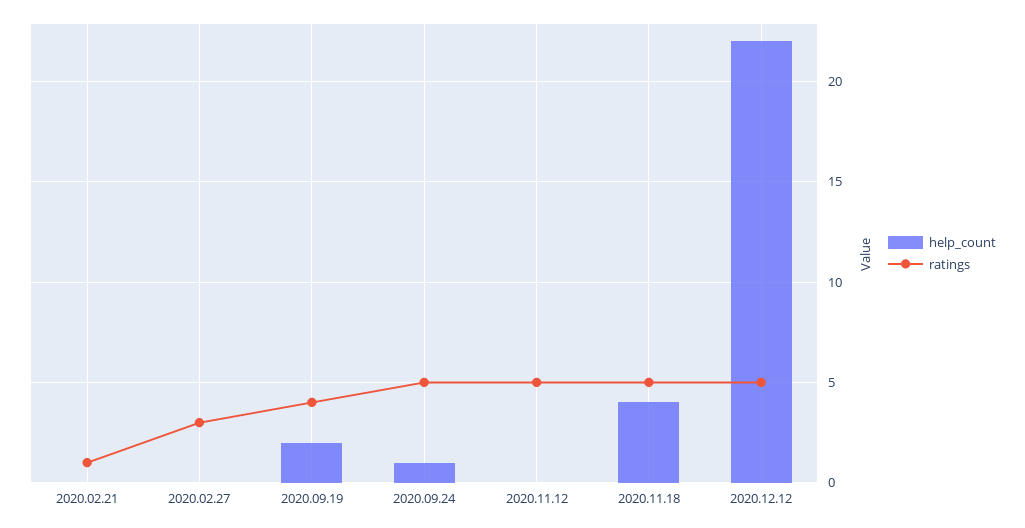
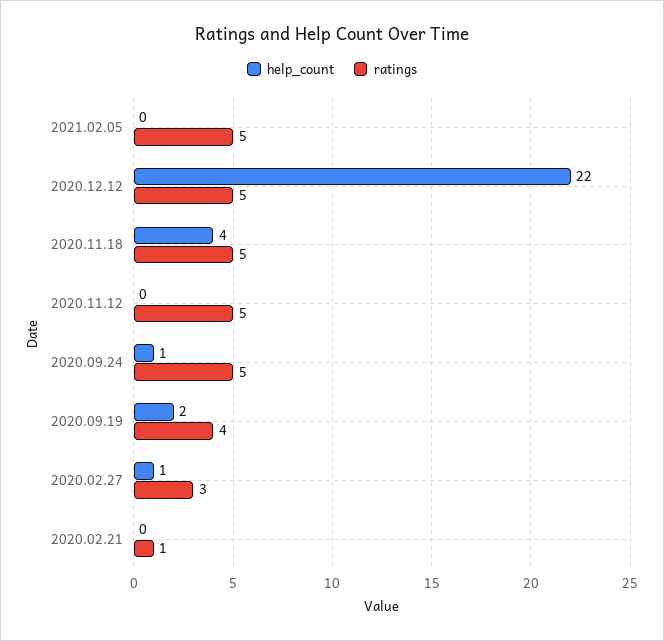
help_count, 2020.02.27: 0 -> 1
help_count, 2021.02.05: none -> 0
ratings, 2021.02.05: none -> 5

